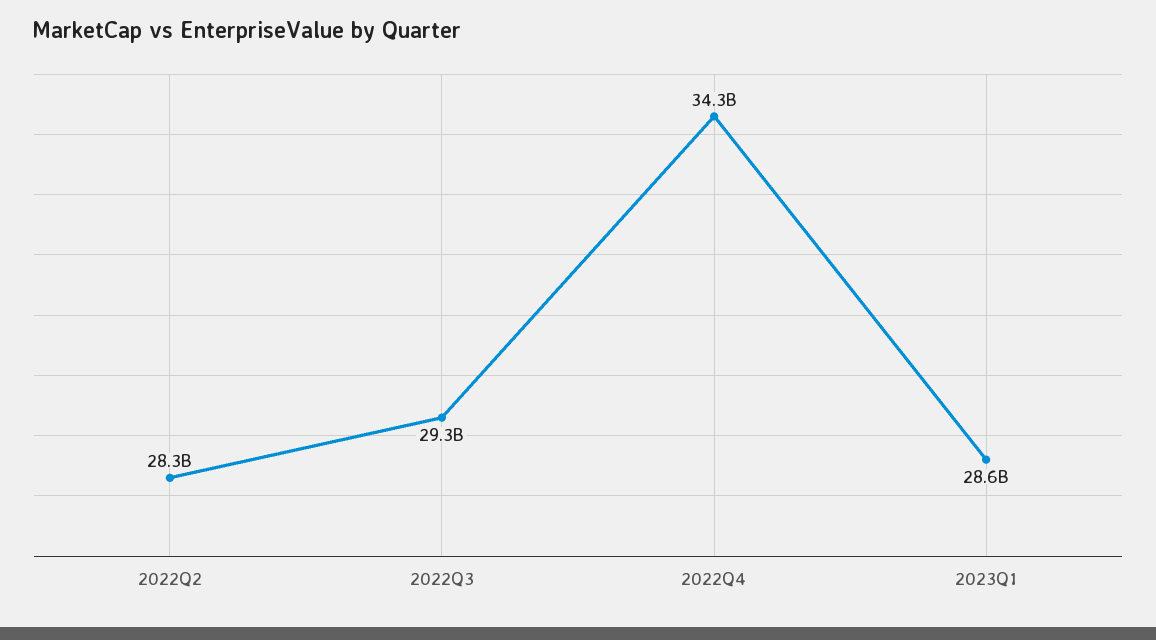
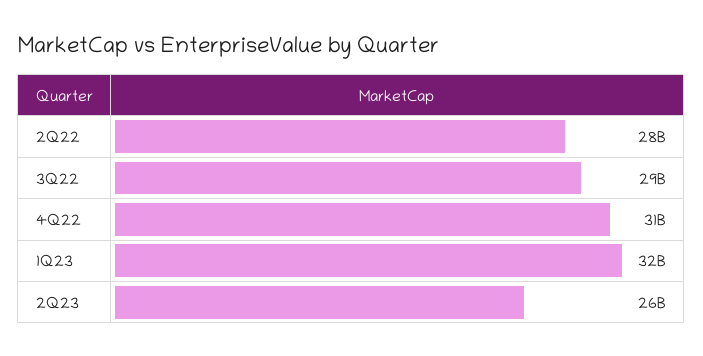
2022Q4: 34300000000 -> 31000000000
2023Q1: 28600000000 -> 32000000000
2Q23: none -> 26000000000

